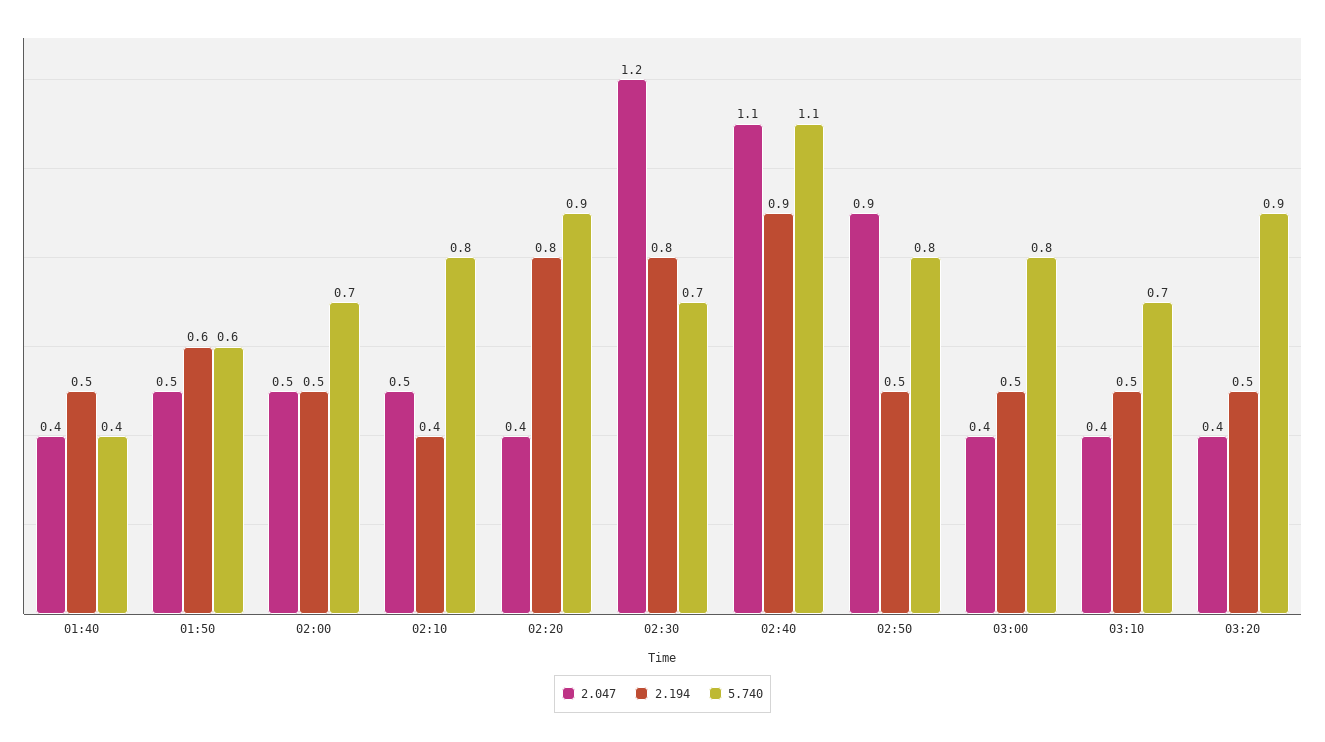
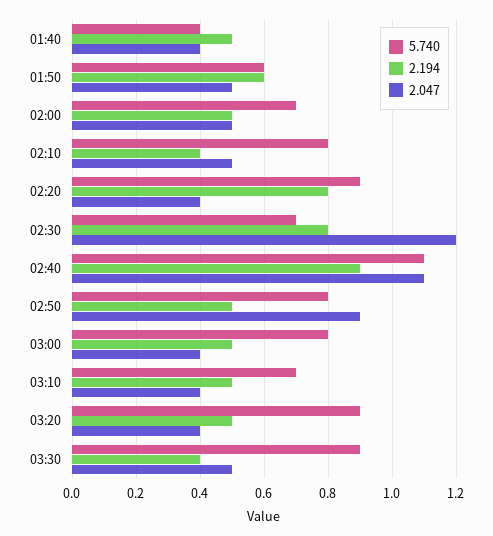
5.740, 03:30: none -> 0.9
2.194, 03:30: none -> 0.4
2.047, 03:30: none -> 0.5

